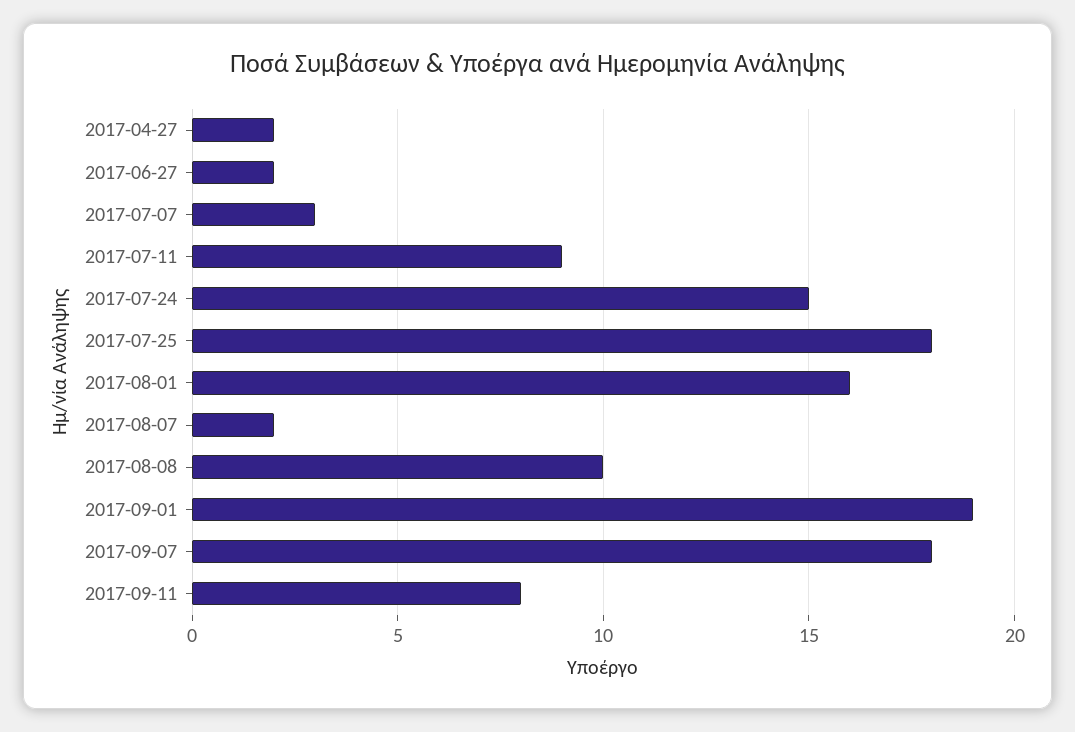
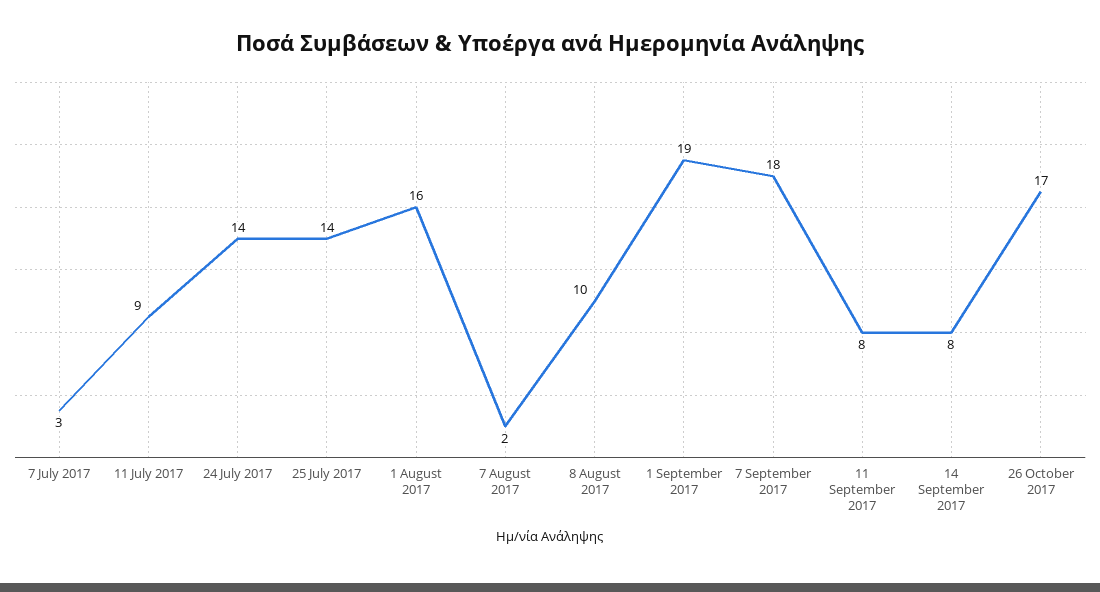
2017-04-27: 2 -> none
2017-06-27: 2 -> none
2017-07-24: 15 -> 14
2017-07-25: 18 -> 14
14 September 2017: none -> 8
26 October 2017: none -> 17

